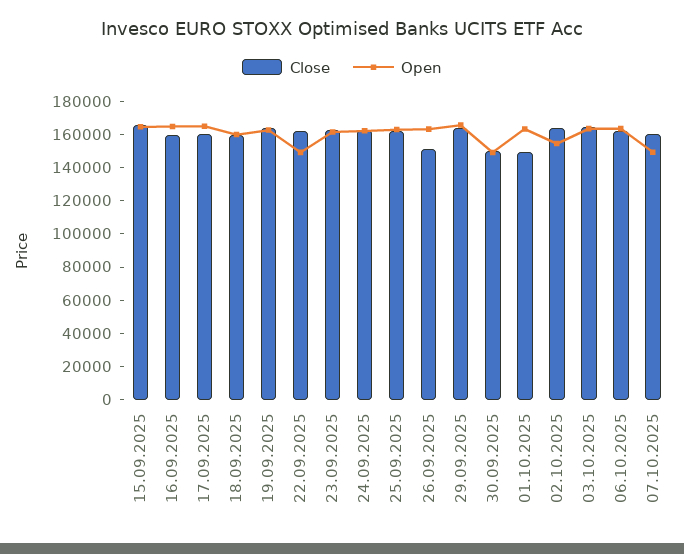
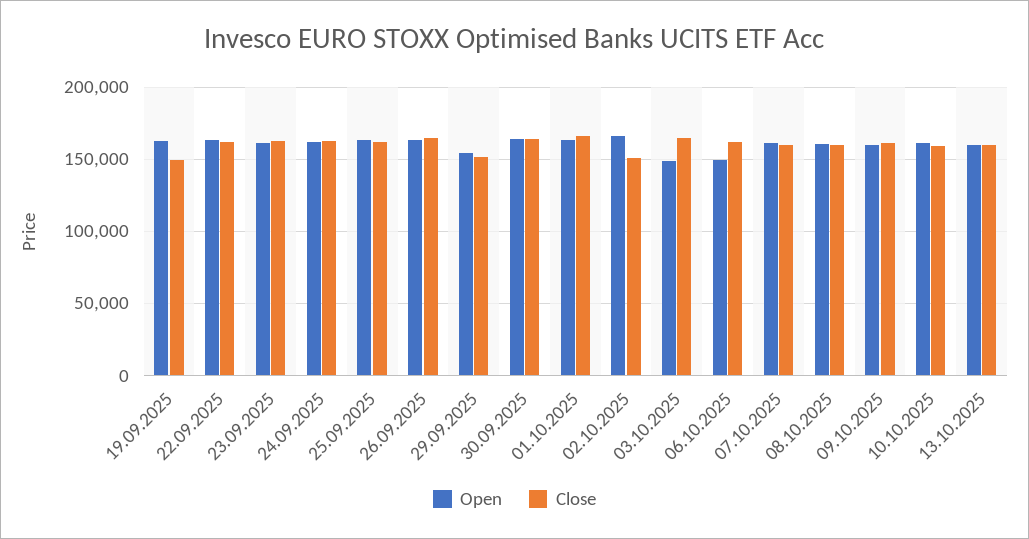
Close, 15.09.2025: 165000 -> none
Open, 15.09.2025: 165000 -> none
Close, 16.09.2025: 160000 -> none
Open, 16.09.2025: 165000 -> none
Close, 17.09.2025: 160000 -> none
Open, 17.09.2025: 165000 -> none
Close, 18.09.2025: 160000 -> none
Open, 18.09.2025: 160000 -> none
Close, 19.09.2025: 165000 -> 150000
Open, 22.09.2025: 150000 -> 165000
Close, 26.09.2025: 150000 -> 165000
Close, 29.09.2025: 165000 -> 150000
Open, 29.09.2025: 165000 -> 155000
Close, 30.09.2025: 150000 -> 165000
Open, 30.09.2025: 150000 -> 165000
Close, 01.10.2025: 150000 -> 165000
Close, 02.10.2025: 165000 -> 150000
Open, 02.10.2025: 155000 -> 165000
Open, 03.10.2025: 165000 -> 150000
Open, 06.10.2025: 165000 -> 150000
Open, 07.10.2025: 150000 -> 160000
Open, 08.10.2025: none -> 160000
Close, 08.10.2025: none -> 160000
Open, 09.10.2025: none -> 160000
Close, 09.10.2025: none -> 160000
Open, 10.10.2025: none -> 160000
Close, 10.10.2025: none -> 160000
Open, 13.10.2025: none -> 160000
Close, 13.10.2025: none -> 160000

